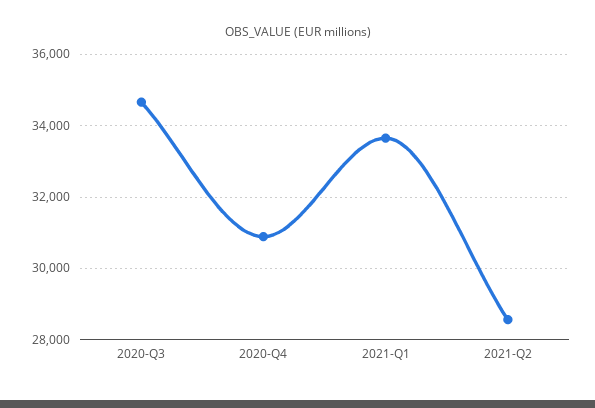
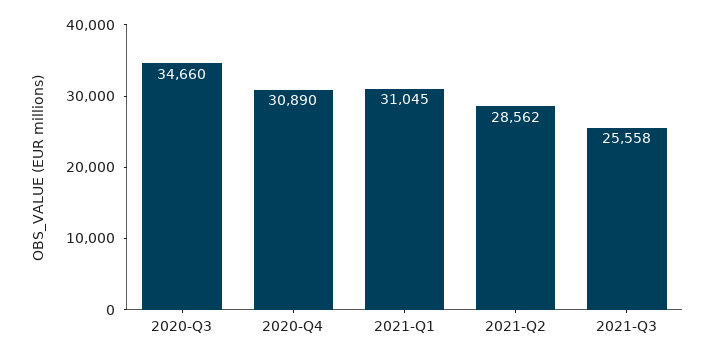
2021-Q1: 33600 -> 31045
2021-Q3: none -> 25558

